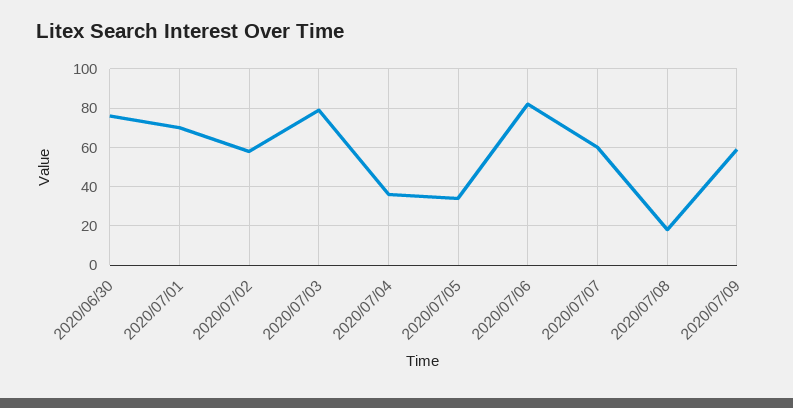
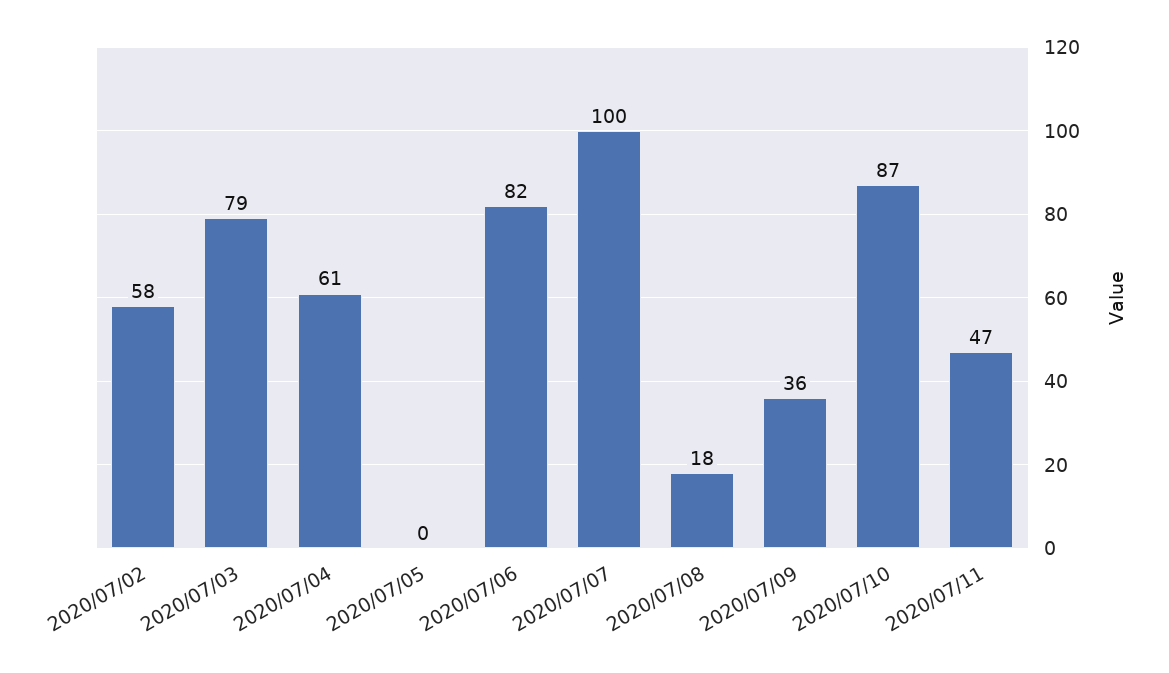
2020/06/30: 75 -> none
2020/07/01: 70 -> none
2020/07/04: 35 -> 61
2020/07/05: 35 -> 0
2020/07/07: 60 -> 100
2020/07/09: 60 -> 36
2020/07/10: none -> 87
2020/07/11: none -> 47

